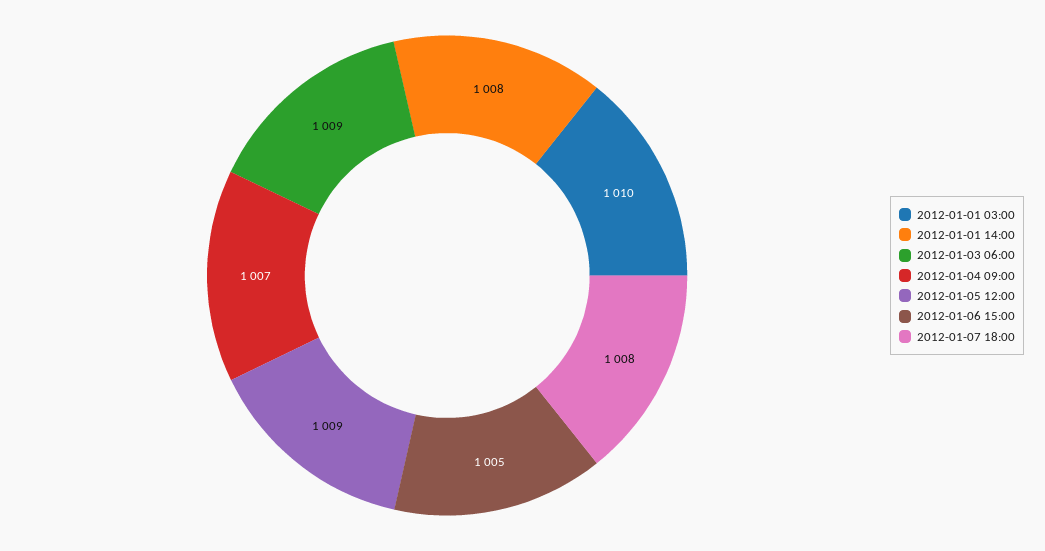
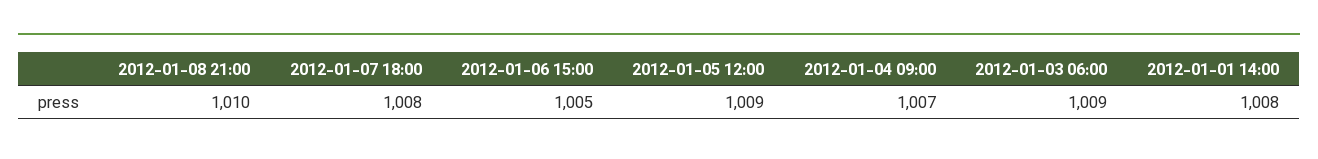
2012-01-01 03:00: 1010 -> none
2012-01-08 21:00: none -> 1010

